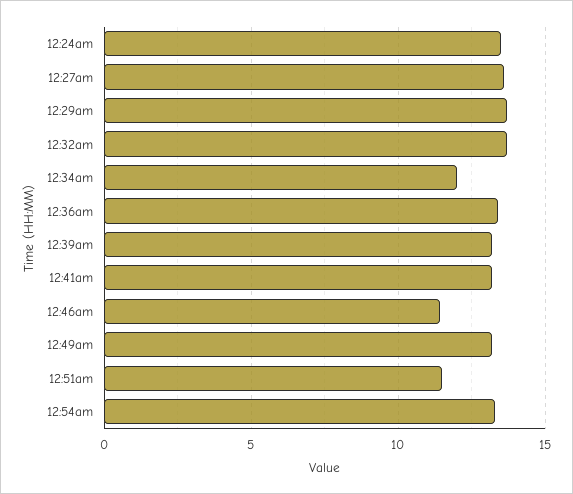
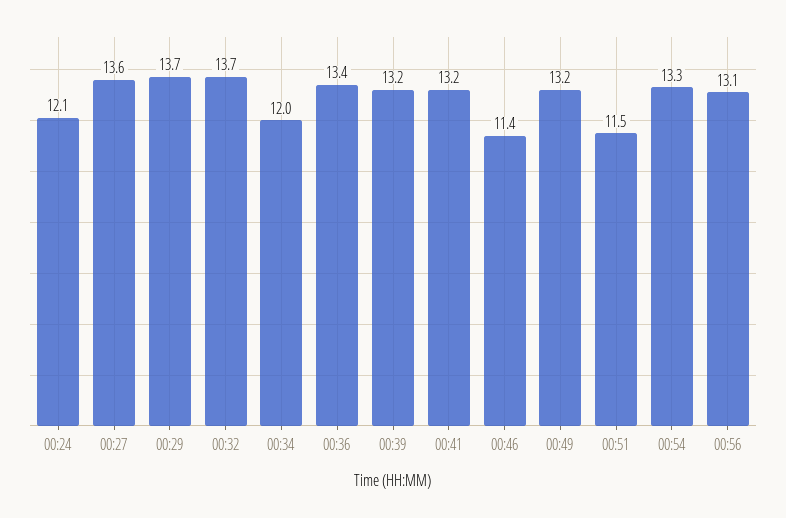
12:24am: 13.5 -> 12.1
00:56: none -> 13.1

